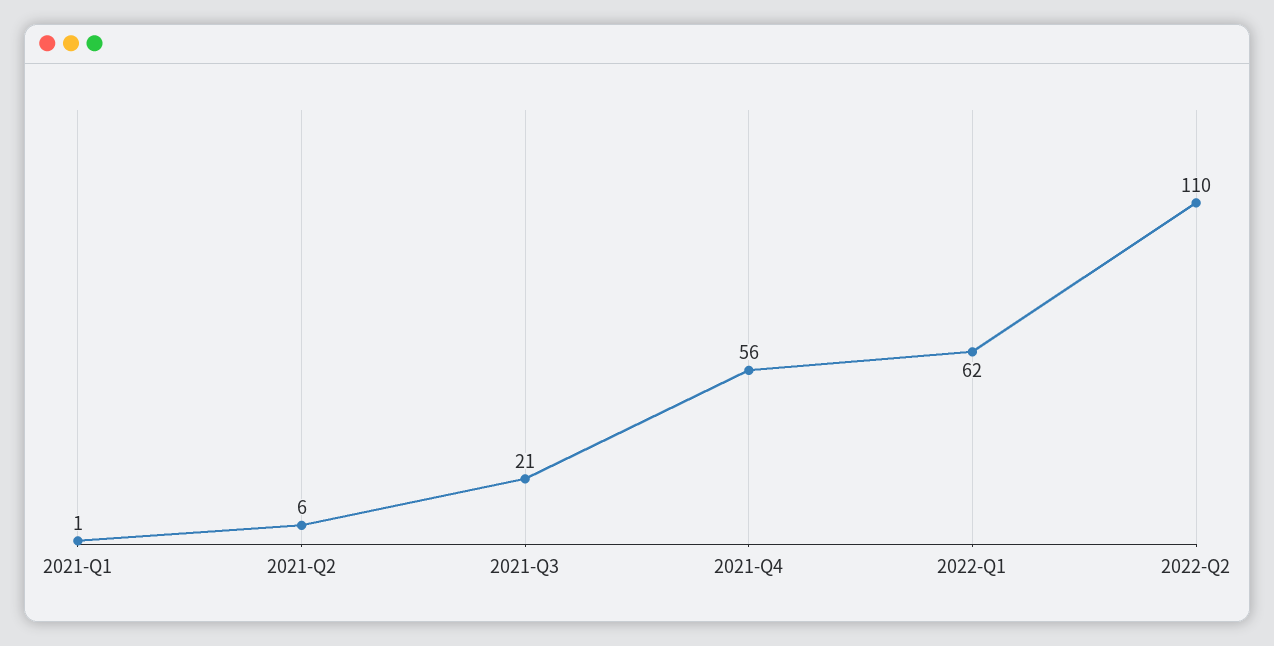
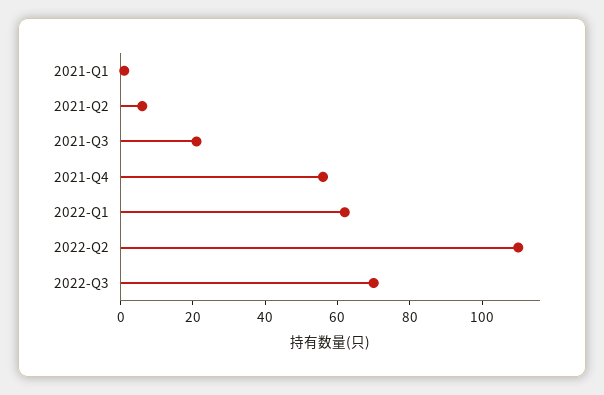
2022-Q3: none -> 70

